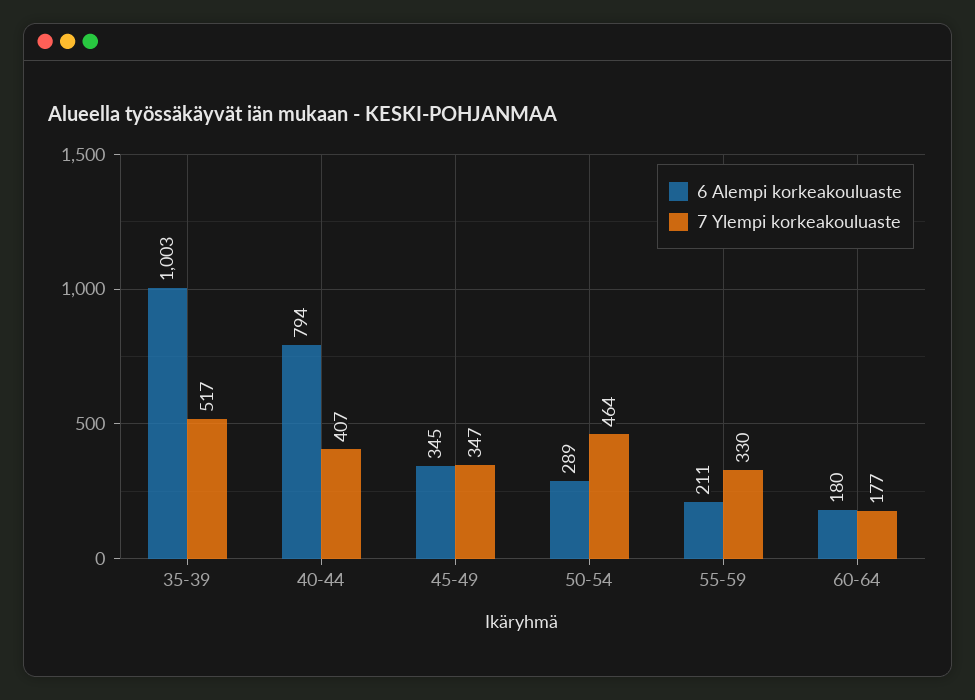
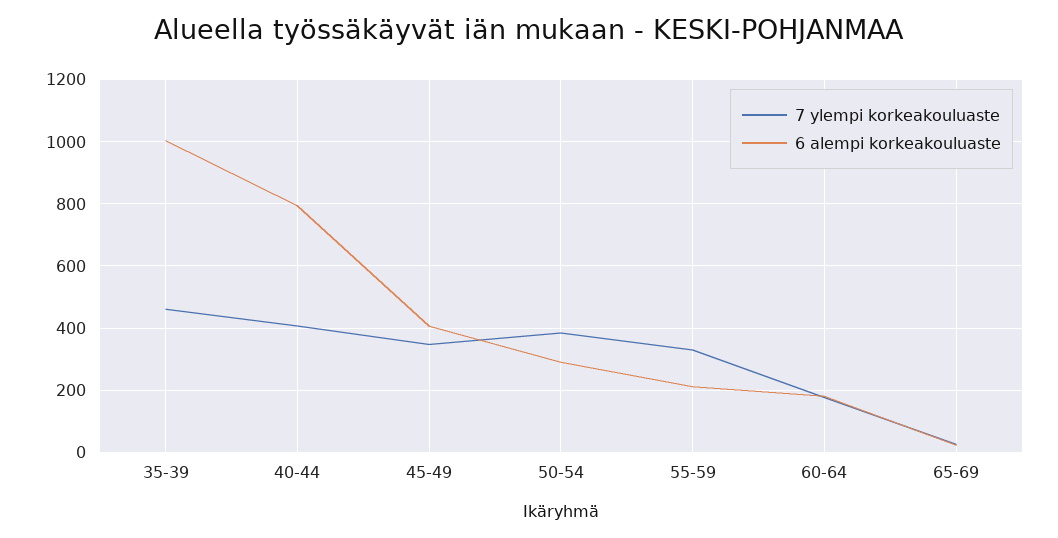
7 Ylempi korkeakouluaste, 35-39: 517 -> 460
6 Alempi korkeakouluaste, 45-49: 345 -> 400
7 Ylempi korkeakouluaste, 50-54: 464 -> 380
7 Ylempi korkeakouluaste, 65-69: none -> 20
6 Alempi korkeakouluaste, 65-69: none -> 20

